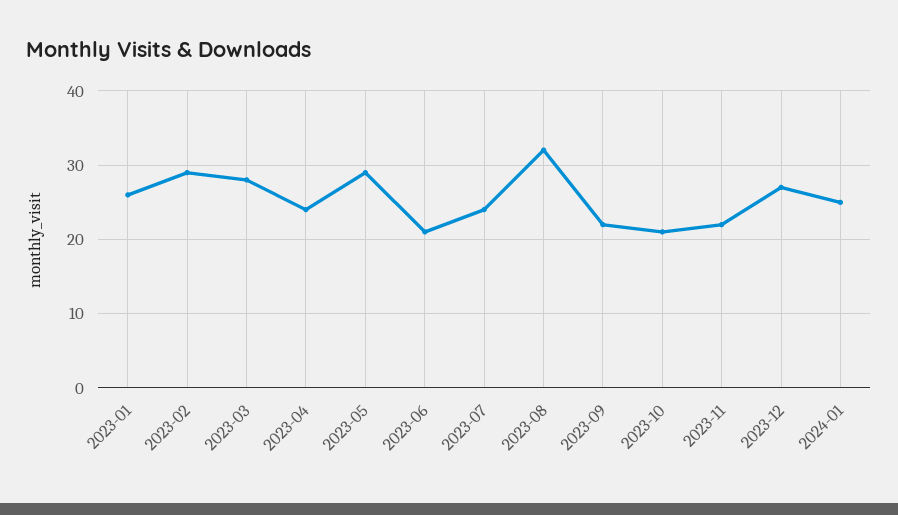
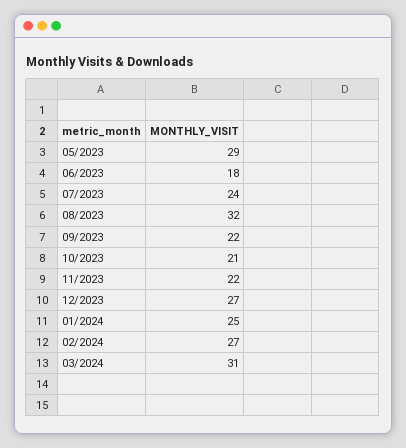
2023-01: 26 -> none
2023-02: 29 -> none
2023-03: 28 -> none
2023-04: 24 -> none
2023-06: 21 -> 18
02/2024: none -> 27
03/2024: none -> 31

